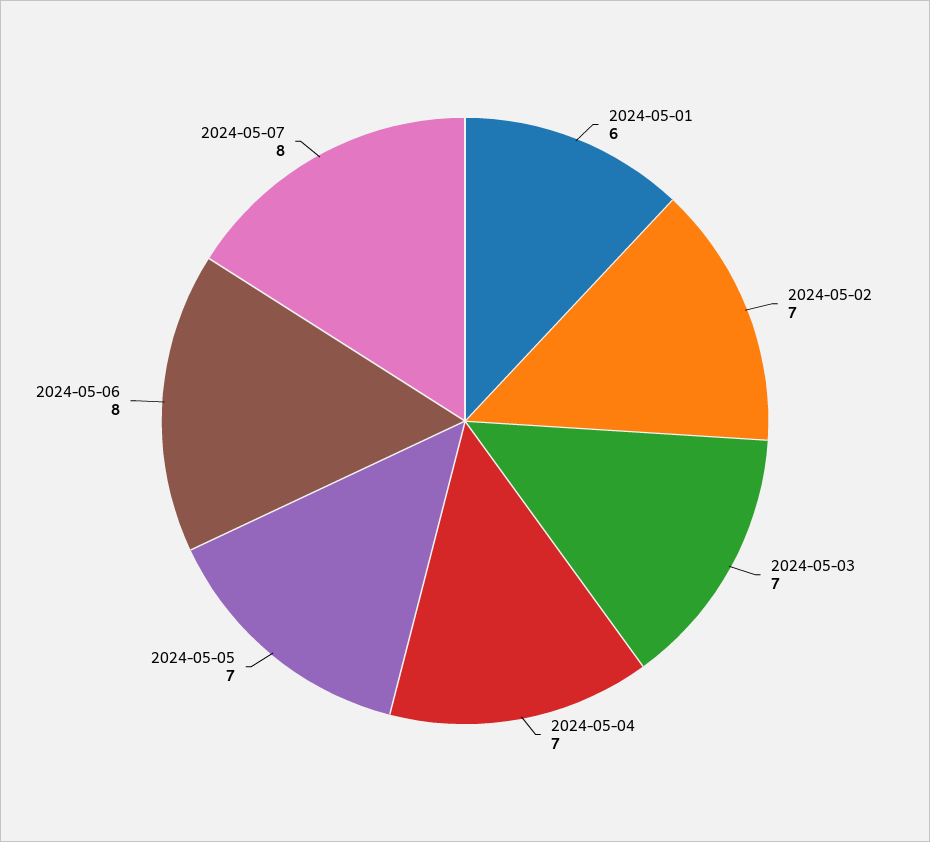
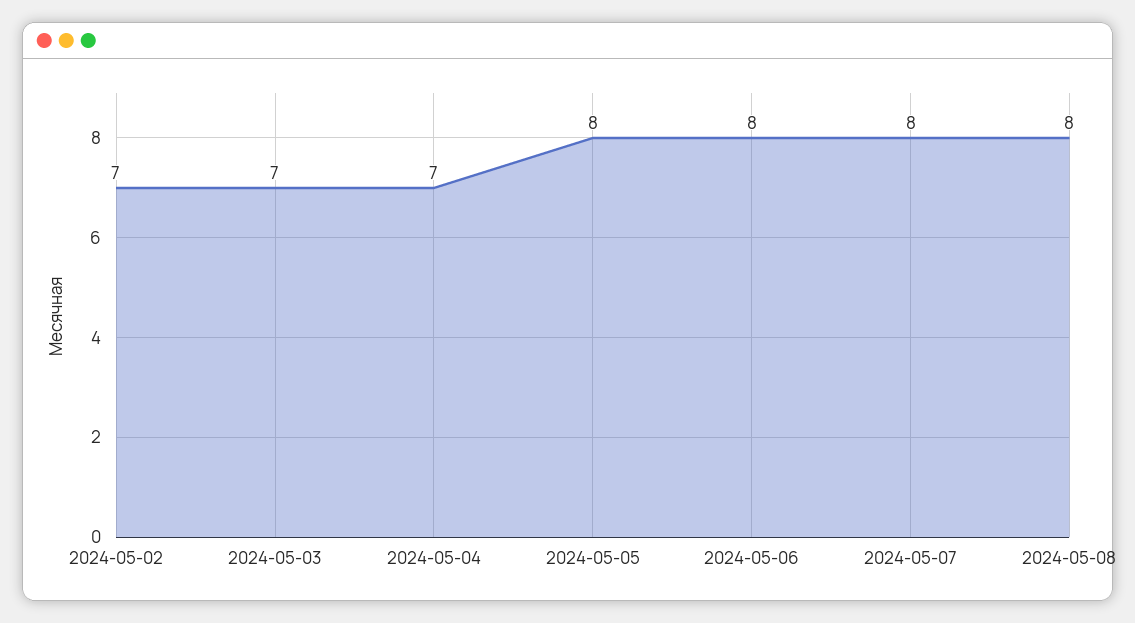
2024-05-01: 6 -> none
2024-05-05: 7 -> 8
2024-05-08: none -> 8

